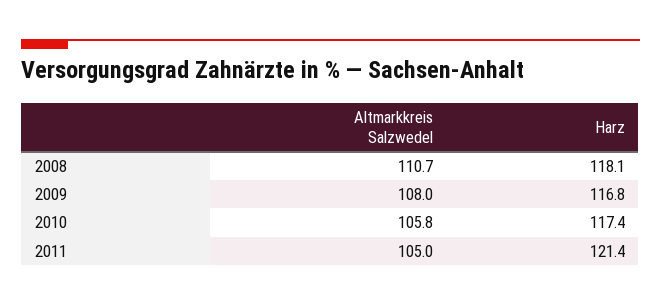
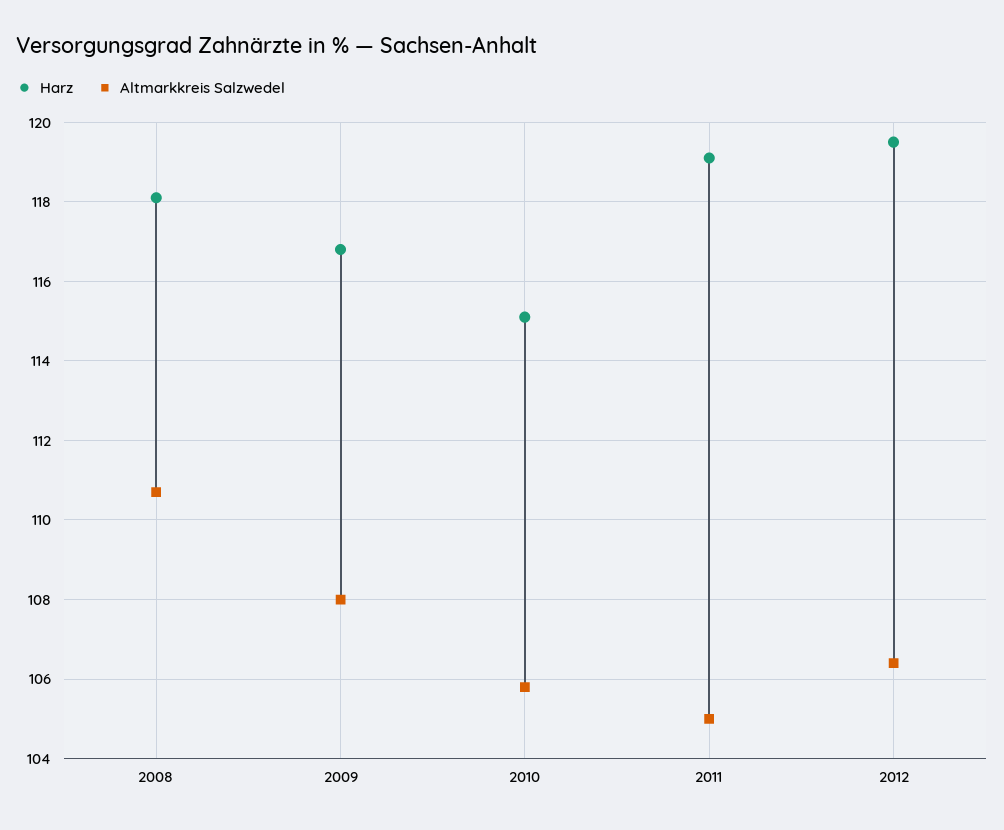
Harz, 2010: 117.4 -> 115
Harz, 2011: 121.4 -> 119
Harz, 2012: none -> 119.5
Altmarkkreis Salzwedel, 2012: none -> 106.5

